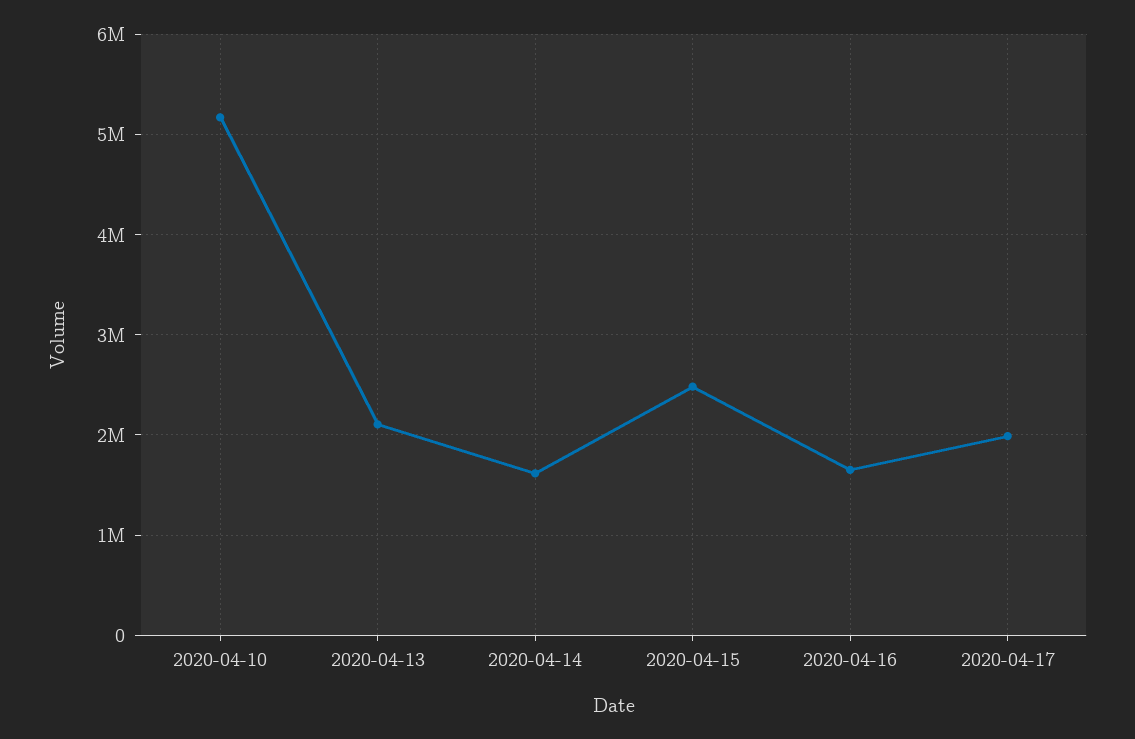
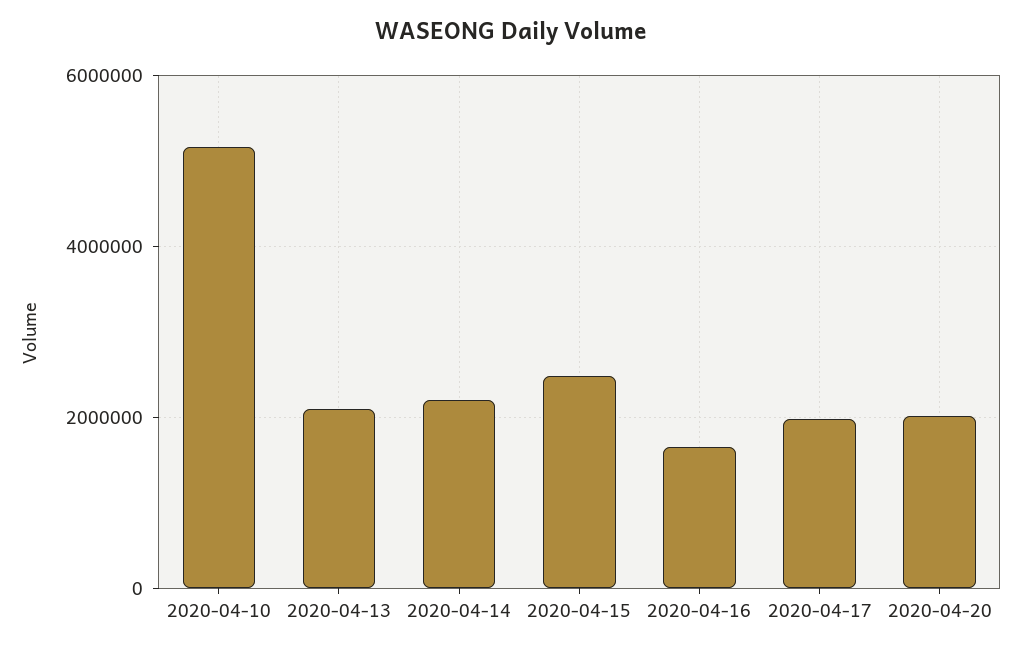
2020-04-14: 1600000 -> 2200000
2020-04-20: none -> 2000000

